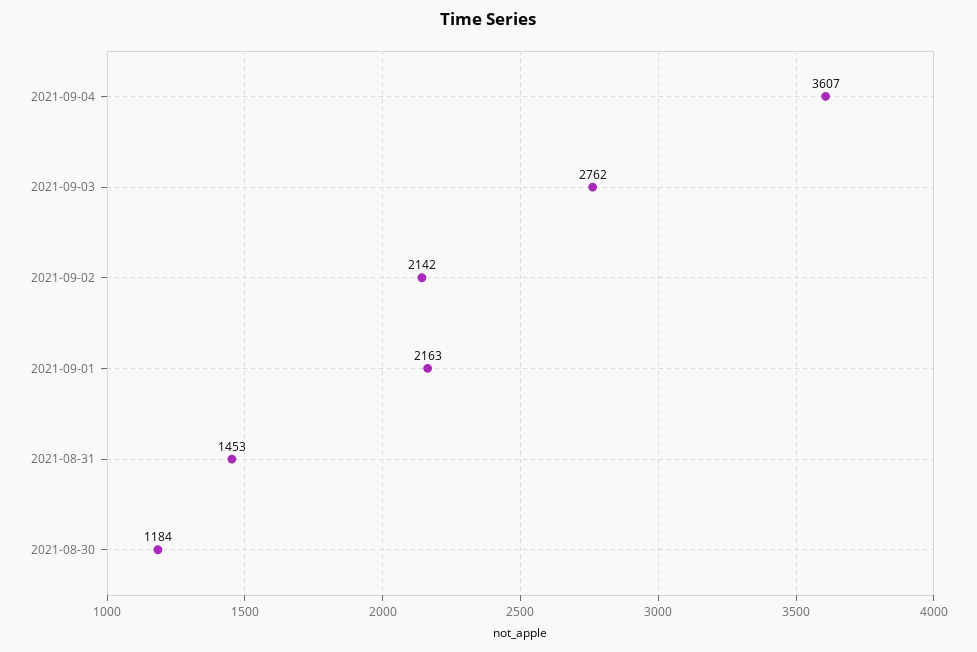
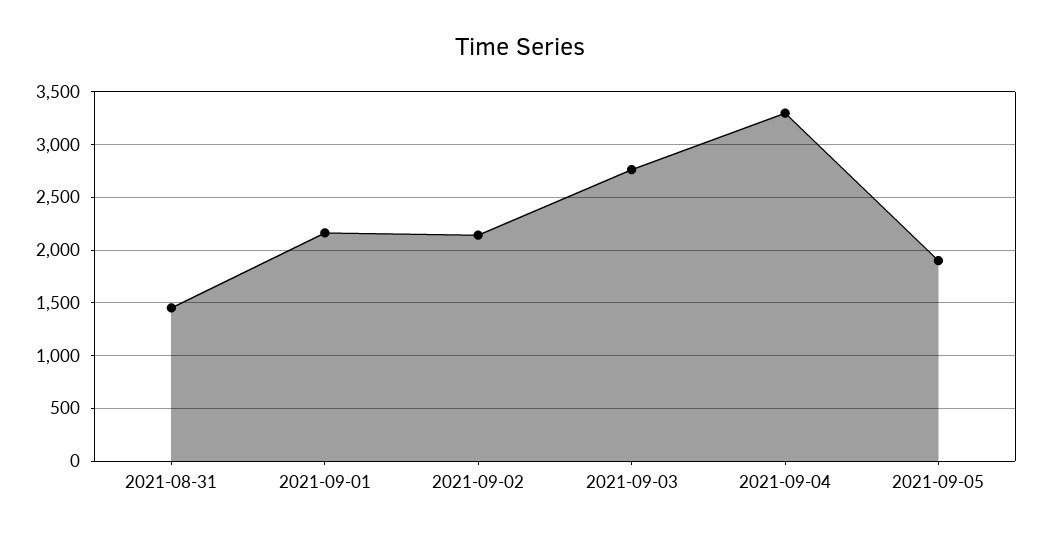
2021-09-04: 3607 -> 3300
2021-08-30: 1184 -> none
2021-09-05: none -> 1900

